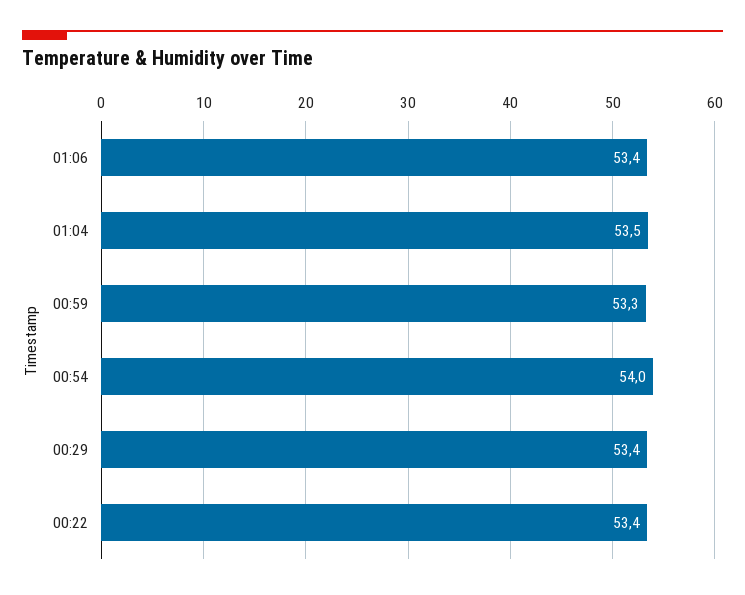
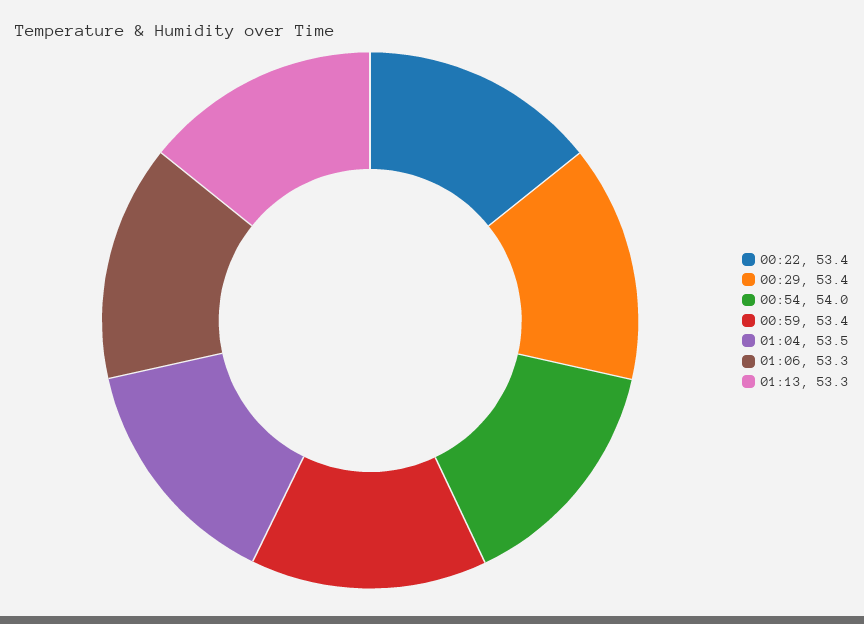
01:06: 53.4 -> 53.3
00:59: 53.3 -> 53.4
01:13: none -> 53.3

